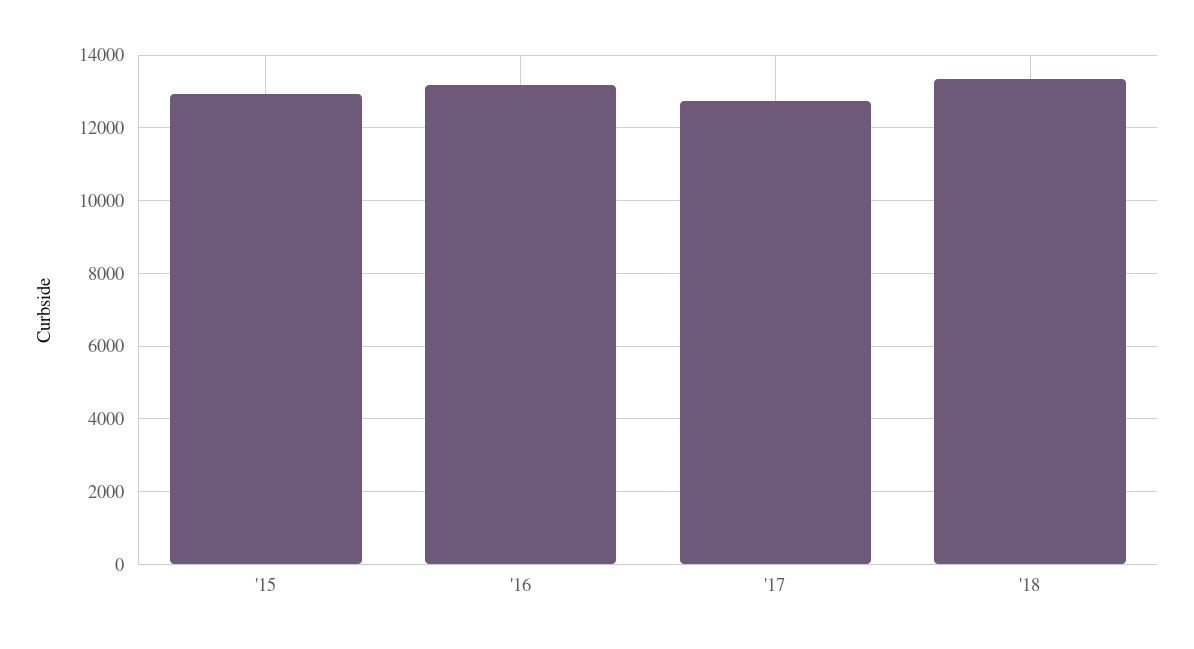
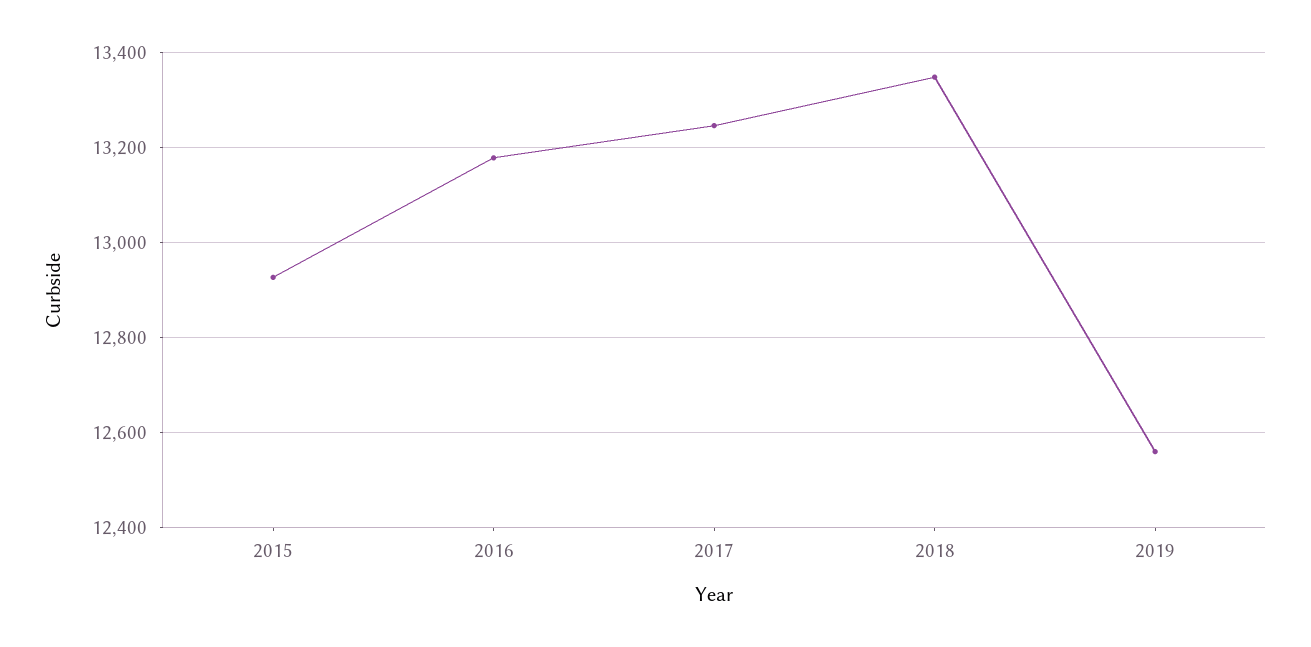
'17: 12800 -> 13240
2019: none -> 12560

